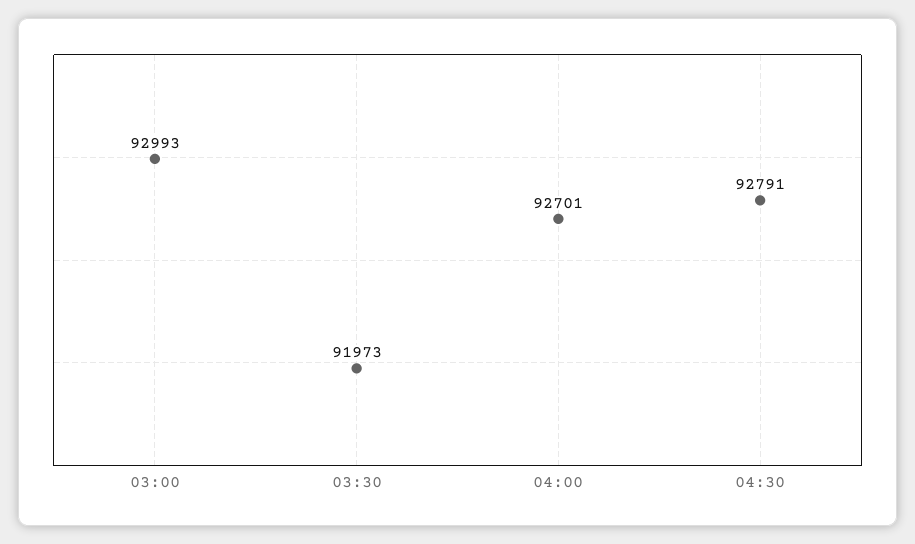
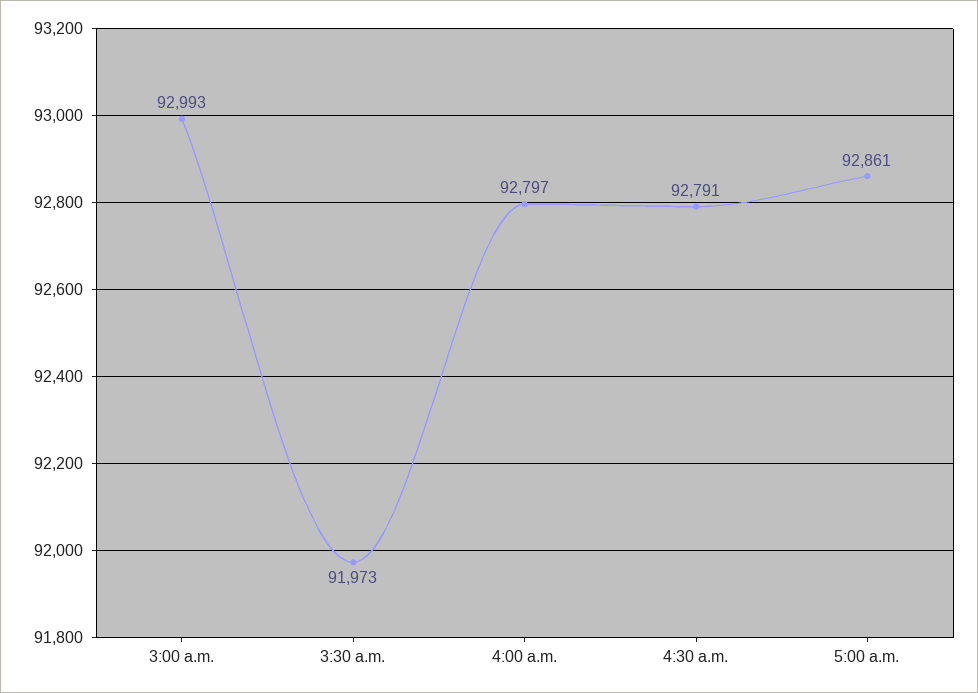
04:00: 92701 -> 92797
5:00 a.m.: none -> 92861

